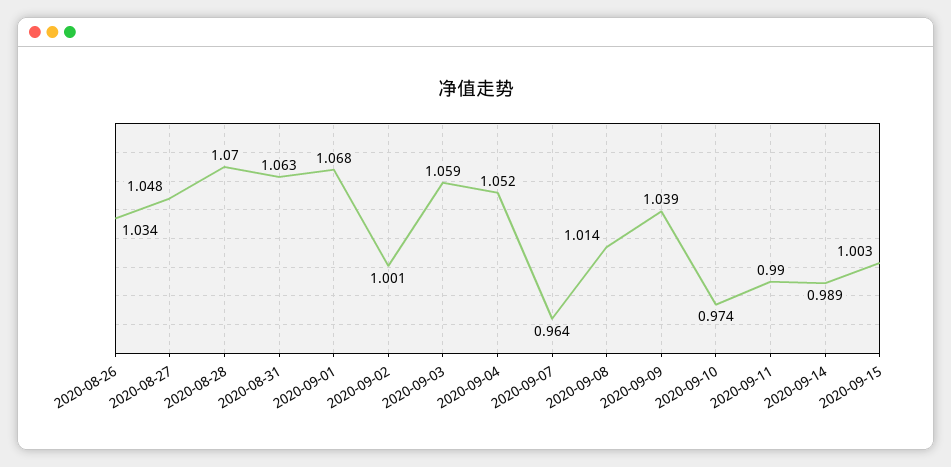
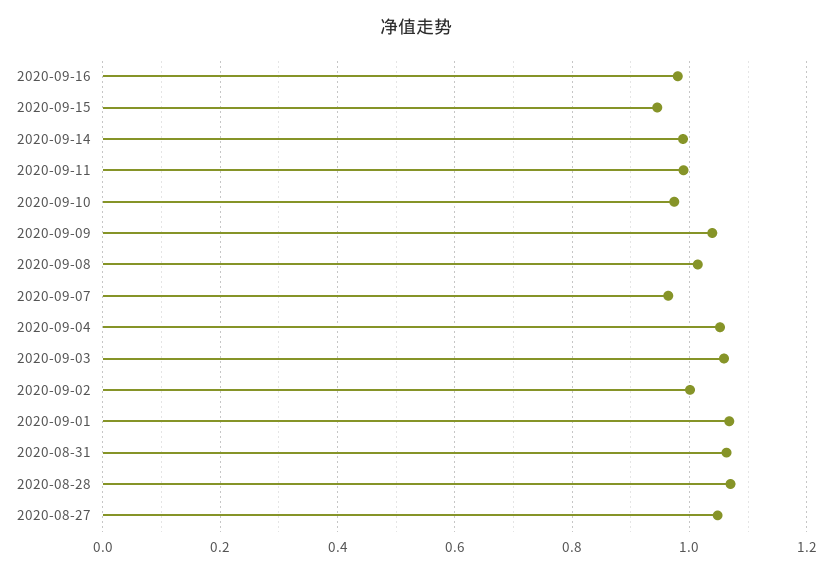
2020-08-26: 1.034 -> none
2020-09-15: 1.003 -> 0.94
2020-09-16: none -> 0.98

